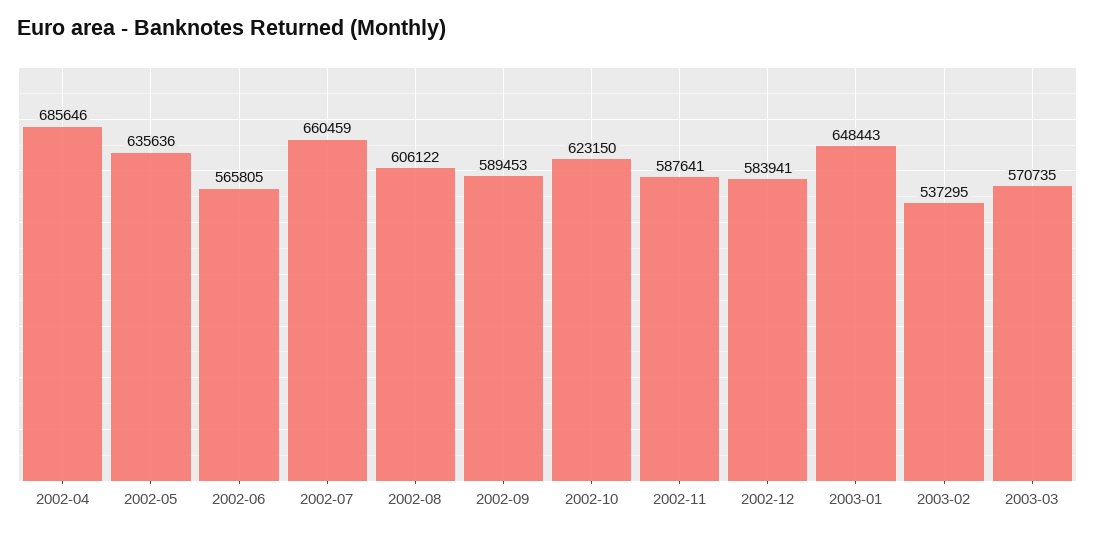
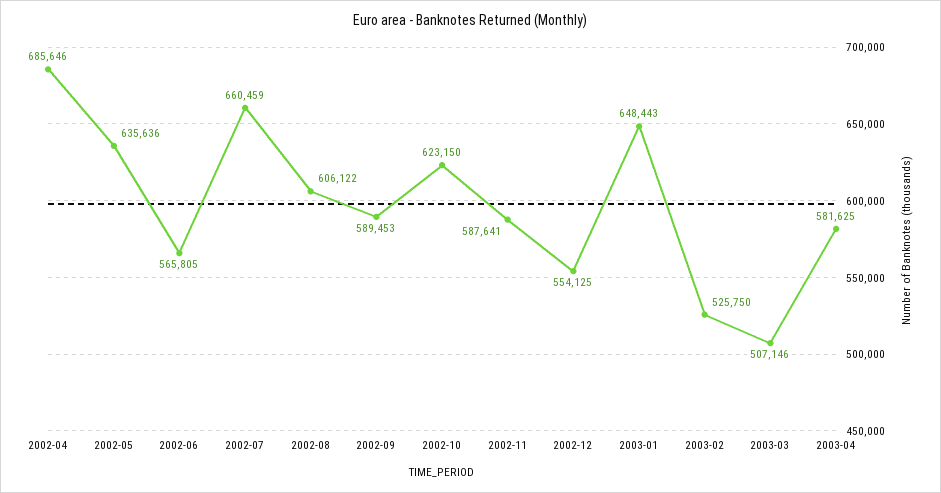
2002-12: 583941 -> 554125
2003-02: 537295 -> 525750
2003-03: 570735 -> 507146
2003-04: none -> 581625

